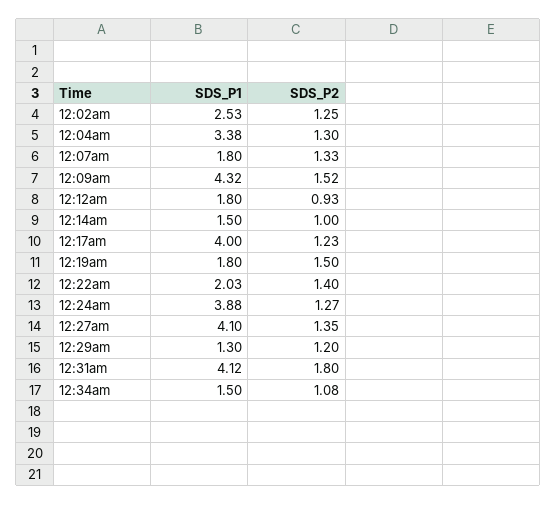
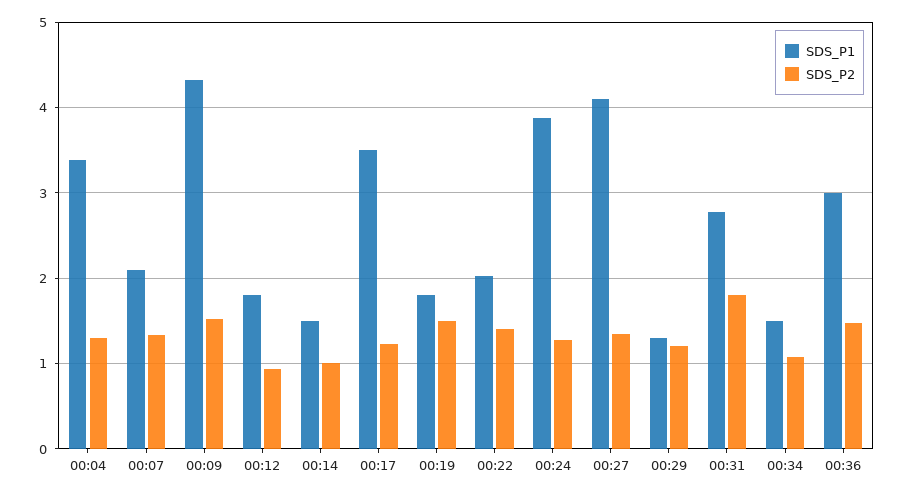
SDS_P1, 12:02am: 2.53 -> none
SDS_P2, 12:02am: 1.25 -> none
SDS_P1, 12:07am: 1.8 -> 2.1
SDS_P1, 12:17am: 4 -> 3.5
SDS_P1, 12:31am: 4.12 -> 2.8
SDS_P1, 00:36: none -> 3
SDS_P2, 00:36: none -> 1.5

